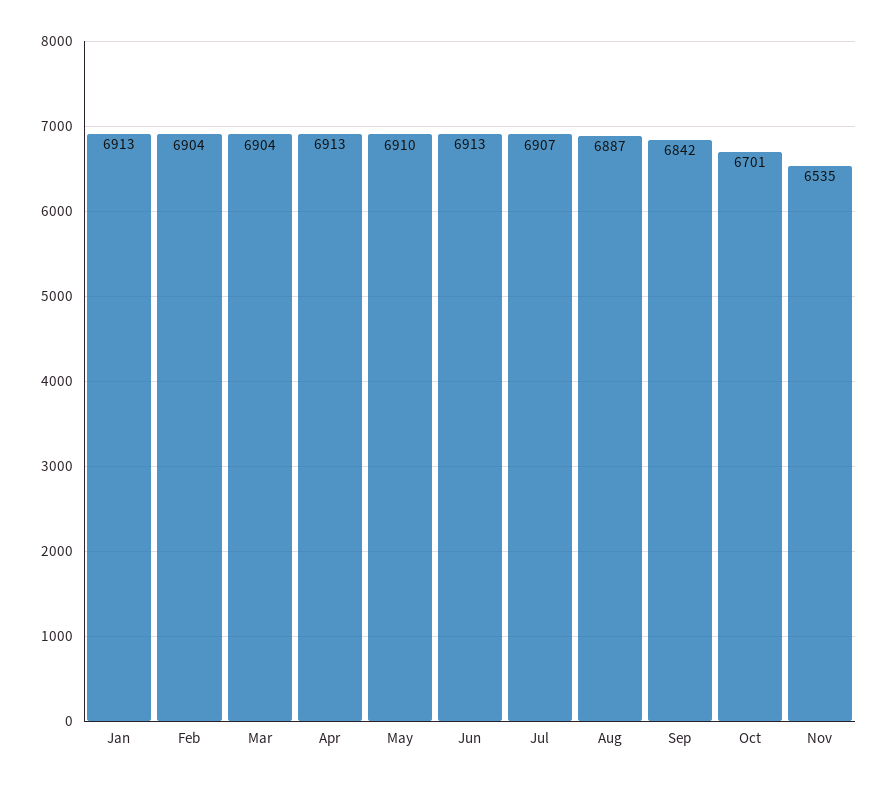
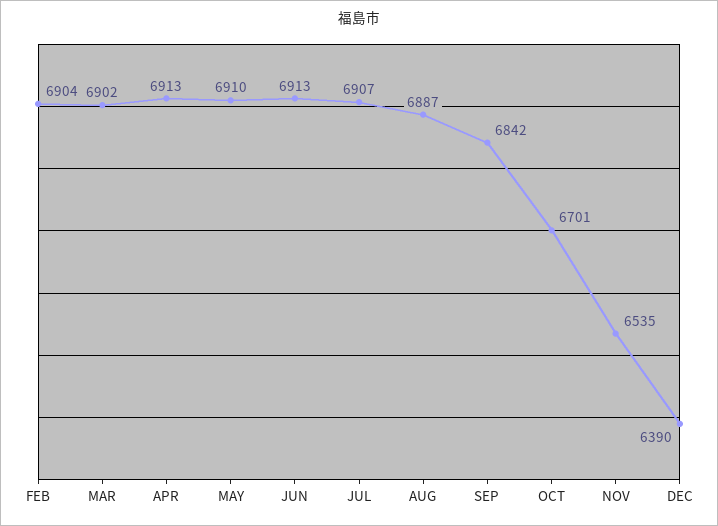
Jan: 6913 -> none
Mar: 6904 -> 6902
DEC: none -> 6390

